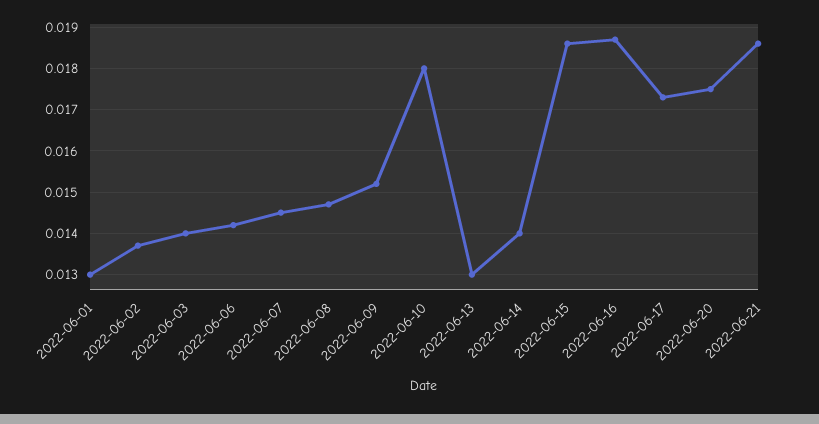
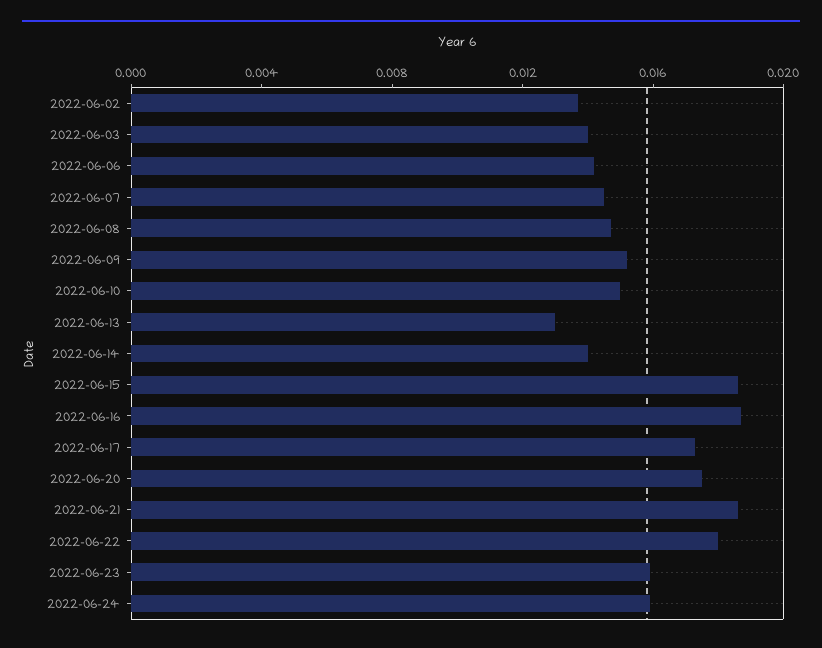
2022-06-01: 0.013 -> none
2022-06-10: 0.018 -> 0.015
2022-06-22: none -> 0.018
2022-06-23: none -> 0.016
2022-06-24: none -> 0.016

